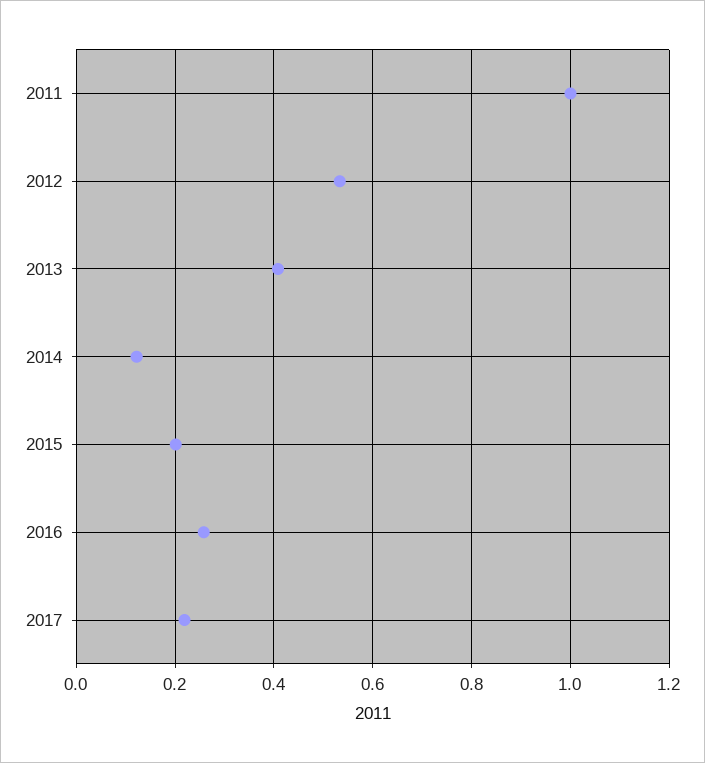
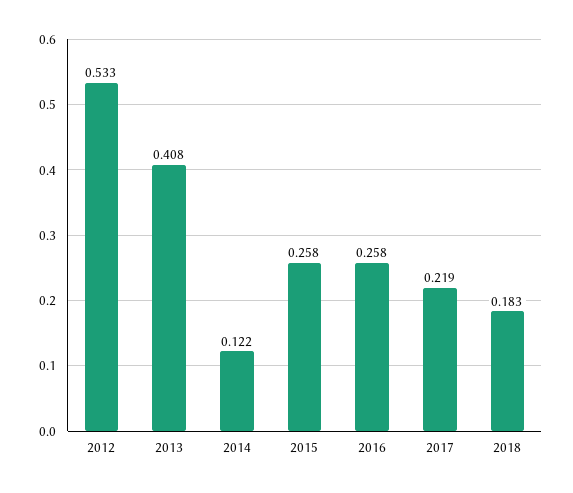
2011: 1 -> none
2015: 0.2 -> 0.258
2018: none -> 0.183

